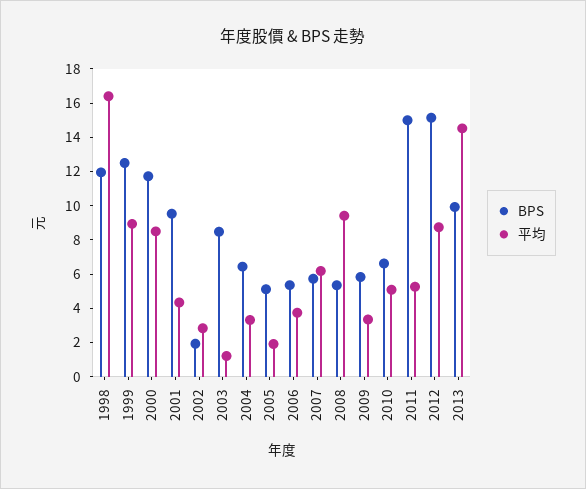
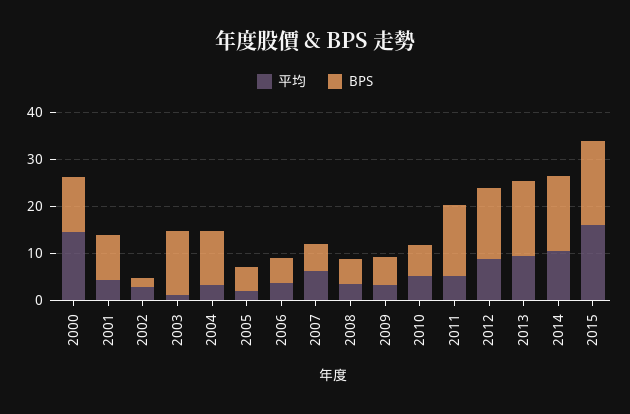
BPS, 1998: 12 -> none
平均, 1998: 16.5 -> none
BPS, 1999: 12.5 -> none
平均, 1999: 9 -> none
平均, 2000: 8.5 -> 14
BPS, 2003: 8.5 -> 14
BPS, 2004: 6.5 -> 12
平均, 2008: 9.5 -> 4
BPS, 2013: 10 -> 16
平均, 2013: 14.5 -> 10
平均, 2014: none -> 10
BPS, 2014: none -> 16
平均, 2015: none -> 16
BPS, 2015: none -> 18

